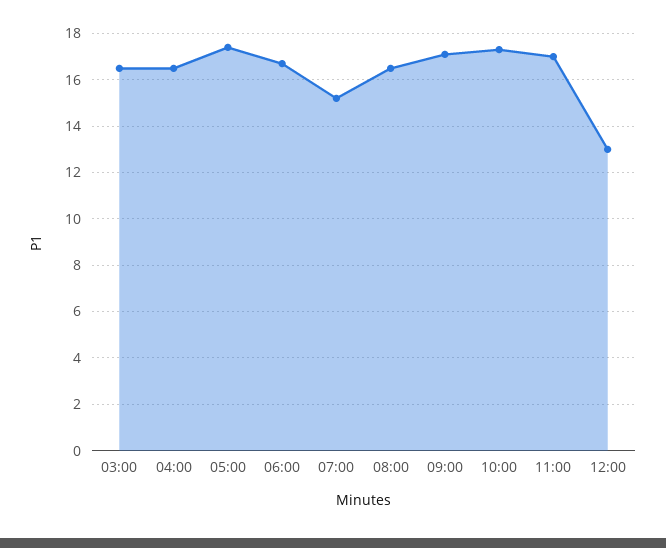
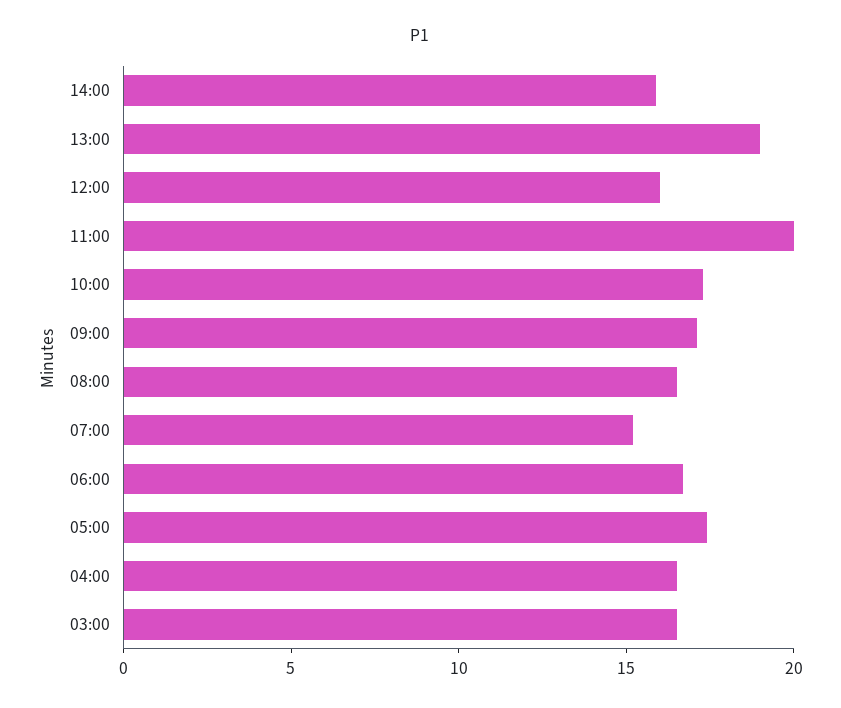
11:00: 17 -> 20
12:00: 13 -> 16
14:00: none -> 16
13:00: none -> 19

